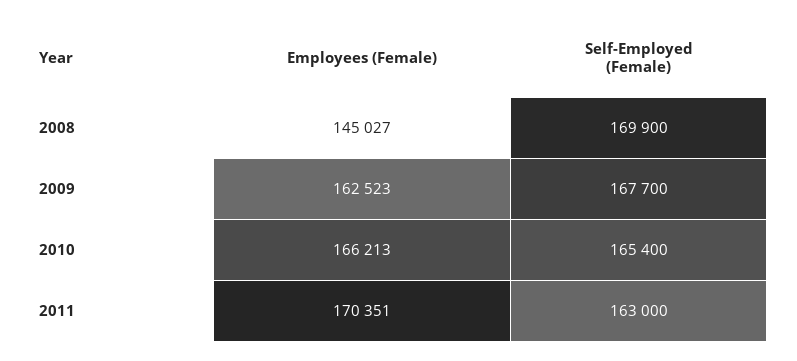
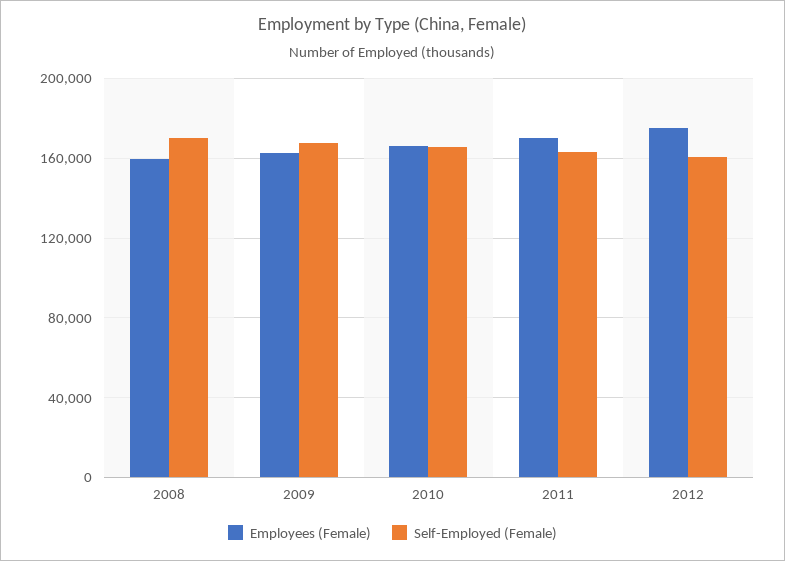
Employees (Female), 2008: 145027 -> 160000
Employees (Female), 2012: none -> 175000
Self-Employed (Female), 2012: none -> 160000

